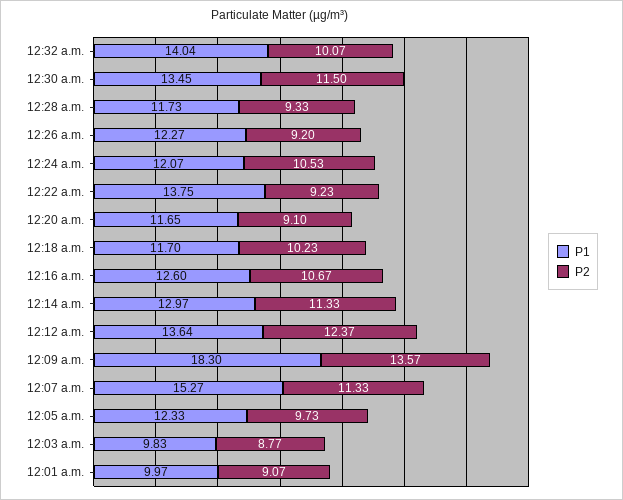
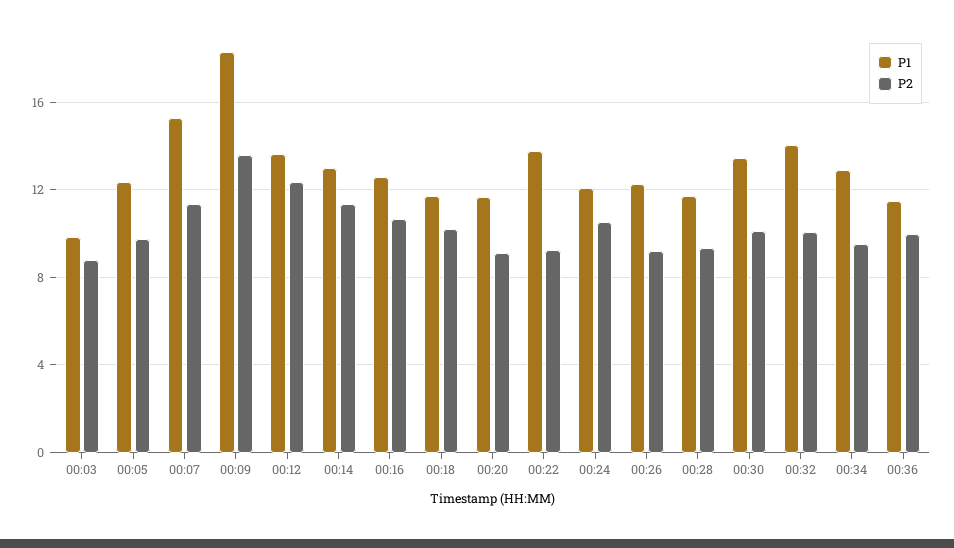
P2, 12:30 a.m.: 11.5 -> 10
P1, 12:01 a.m.: 9.97 -> none
P2, 12:01 a.m.: 9.07 -> none
P1, 00:34: none -> 13
P2, 00:34: none -> 9.5
P1, 00:36: none -> 11.5
P2, 00:36: none -> 10

